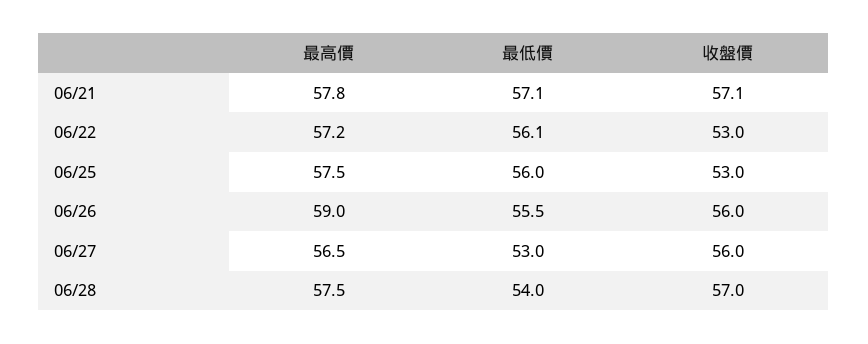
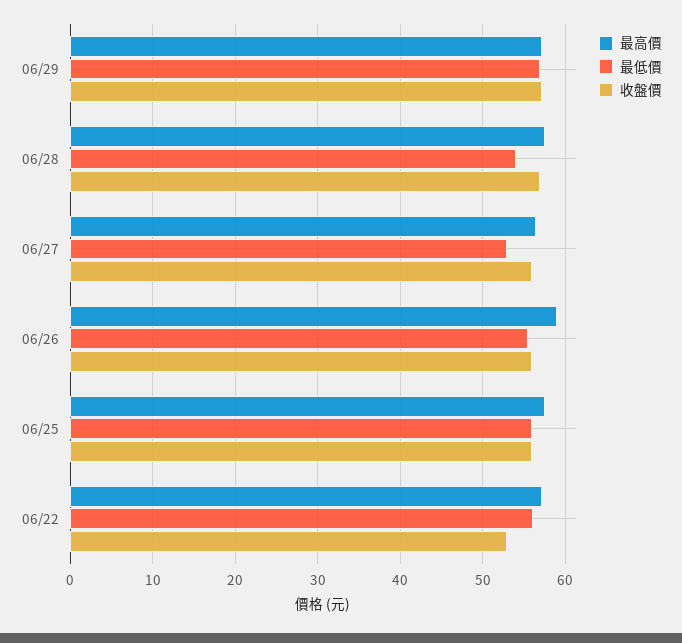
最高價, 06/21: 57.8 -> none
最低價, 06/21: 57.1 -> none
收盤價, 06/21: 57.1 -> none
收盤價, 06/25: 53 -> 56
最高價, 06/29: none -> 57
最低價, 06/29: none -> 57
收盤價, 06/29: none -> 57

